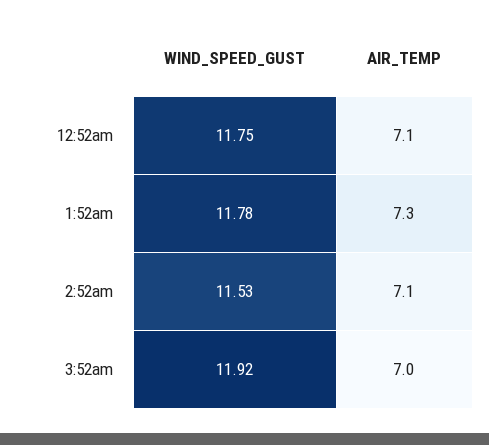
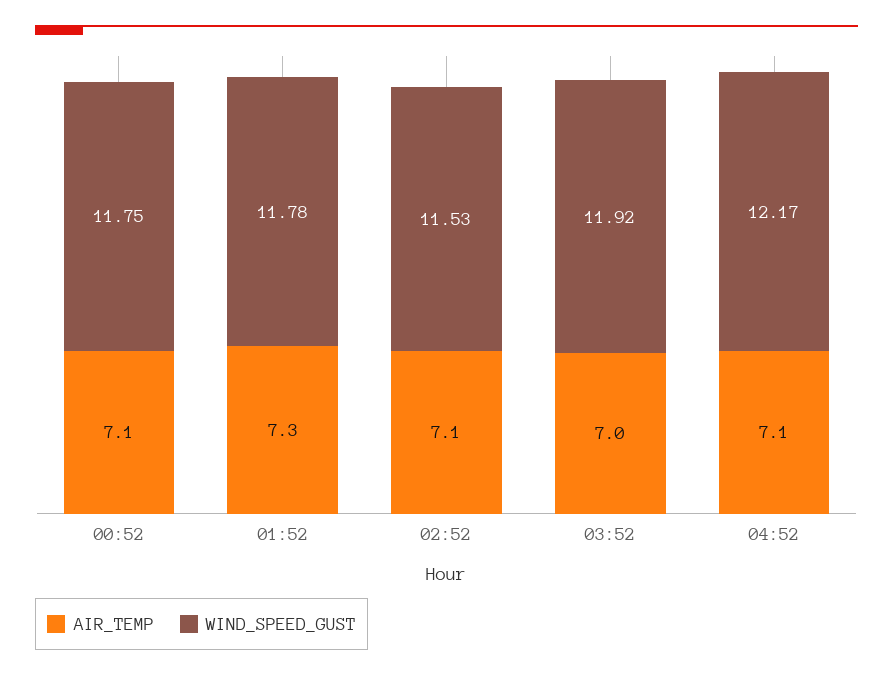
AIR_TEMP, 04:52: none -> 7.1
WIND_SPEED_GUST, 04:52: none -> 12.17

